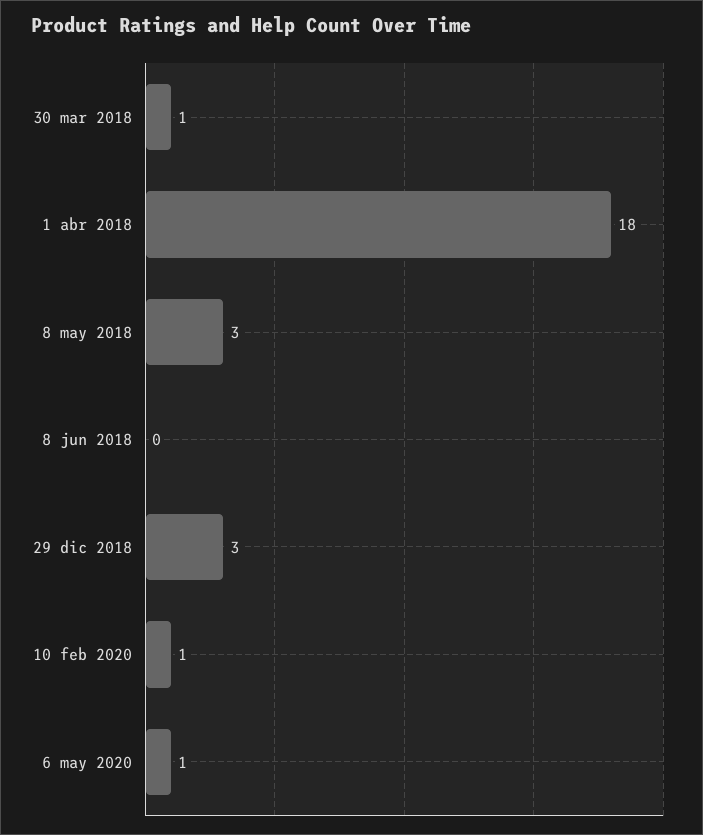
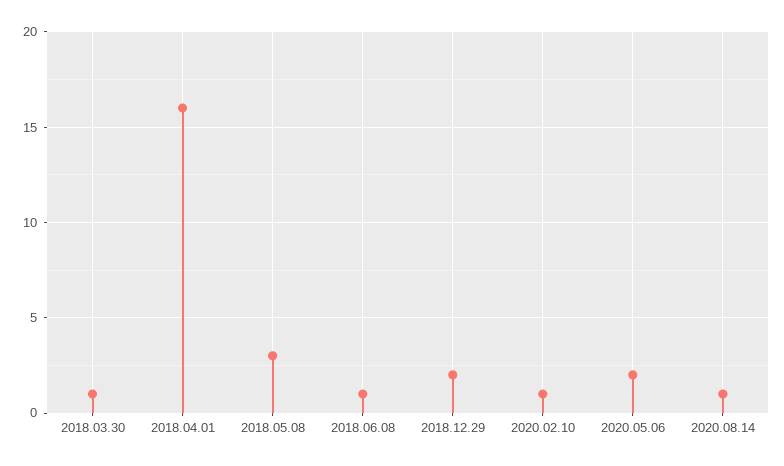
1 abr 2018: 18 -> 16
8 jun 2018: 0 -> 1
29 dic 2018: 3 -> 2
6 may 2020: 1 -> 2
2020.08.14: none -> 1

